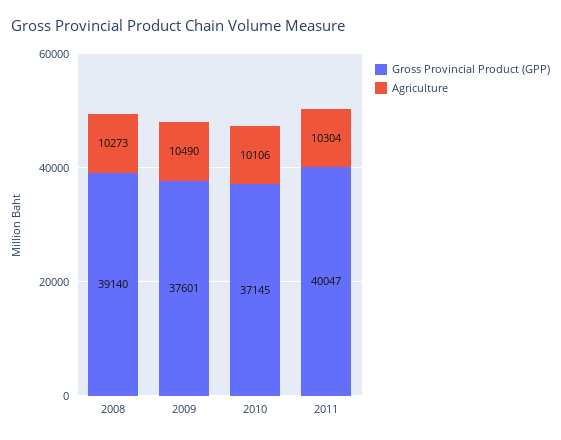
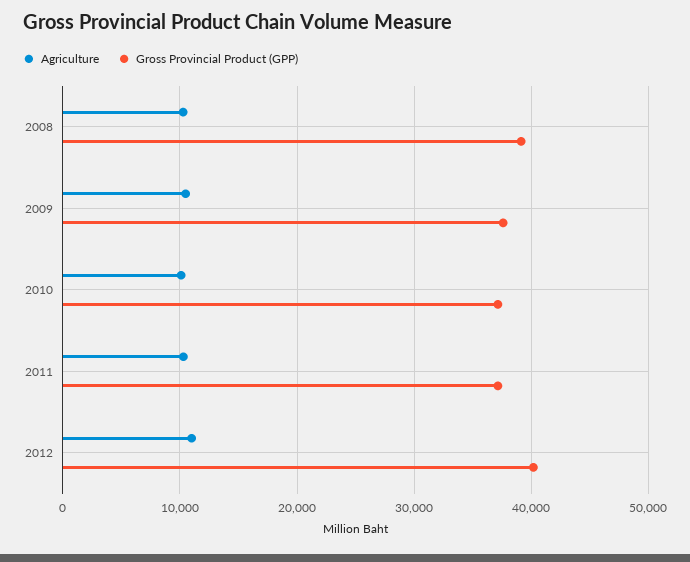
Gross Provincial Product (GPP), 2011: 40047 -> 37000
Agriculture, 2012: none -> 11000
Gross Provincial Product (GPP), 2012: none -> 40000

